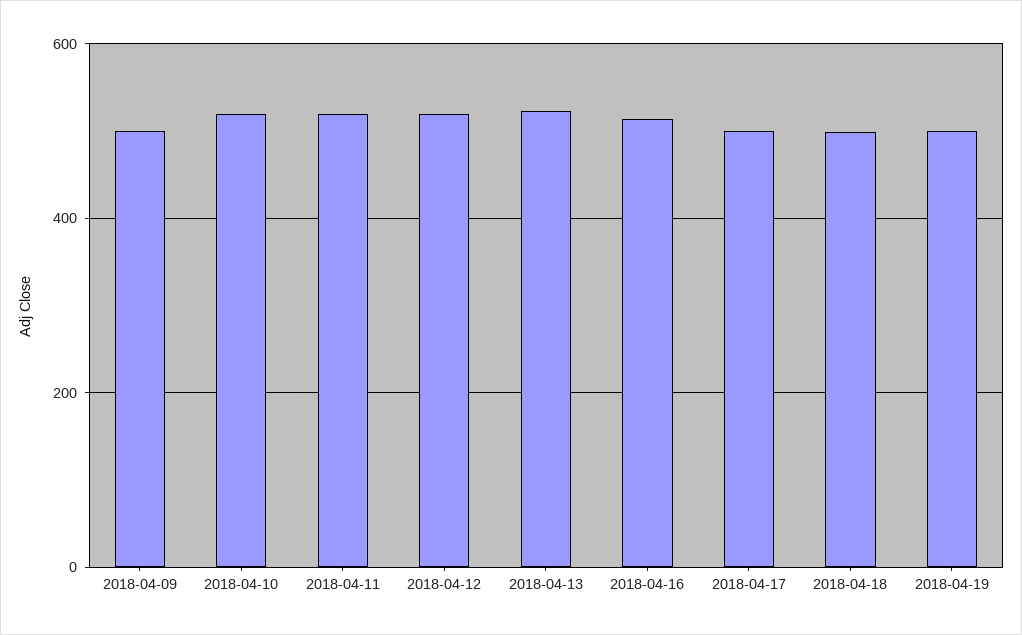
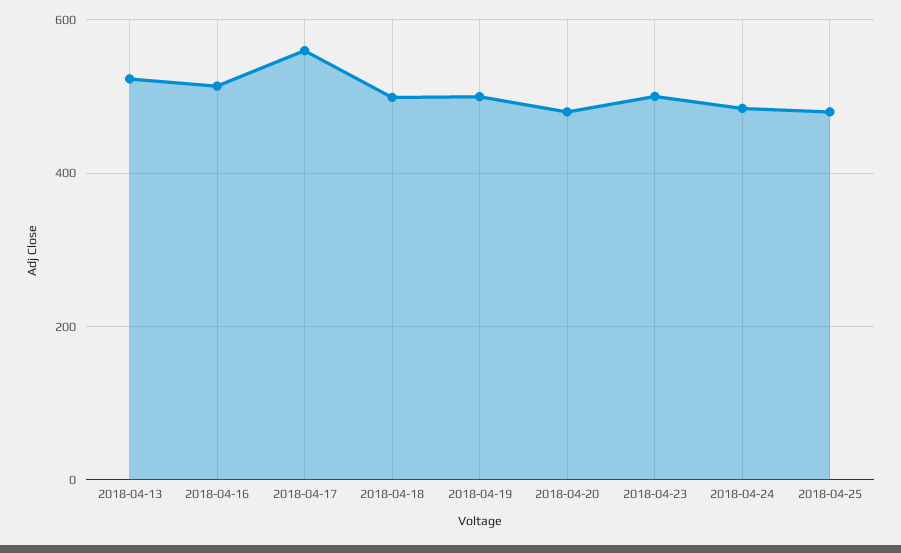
2018-04-09: 500 -> none
2018-04-10: 520 -> none
2018-04-11: 520 -> none
2018-04-12: 520 -> none
2018-04-17: 500 -> 560
2018-04-20: none -> 480
2018-04-23: none -> 500
2018-04-24: none -> 480
2018-04-25: none -> 480

